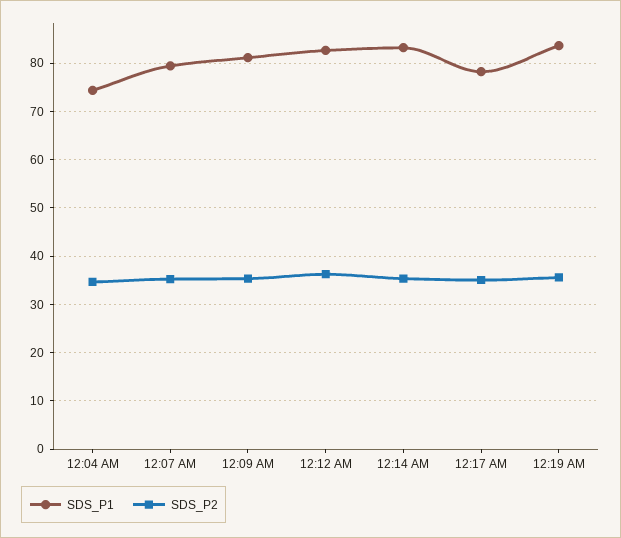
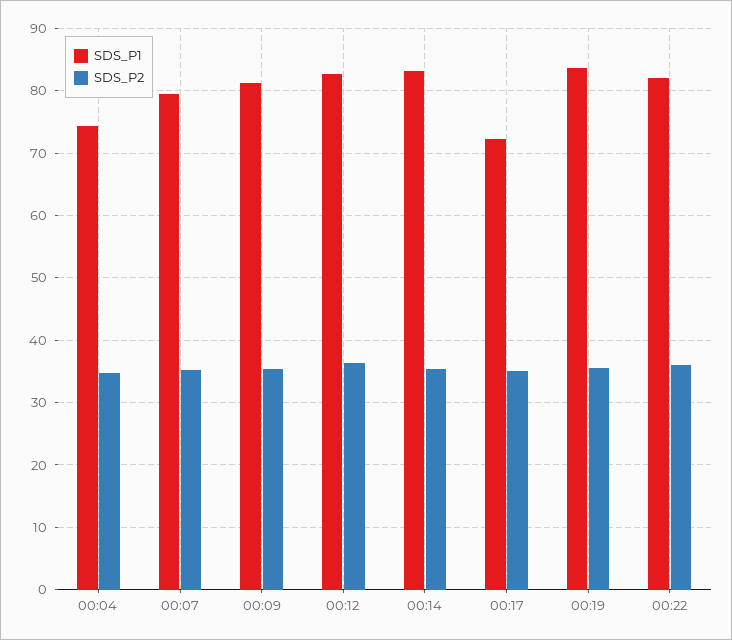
SDS_P1, 12:17 AM: 78 -> 72
SDS_P1, 00:22: none -> 82
SDS_P2, 00:22: none -> 36

